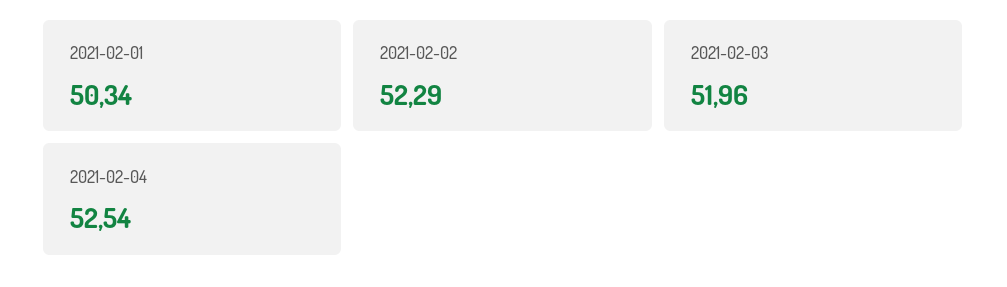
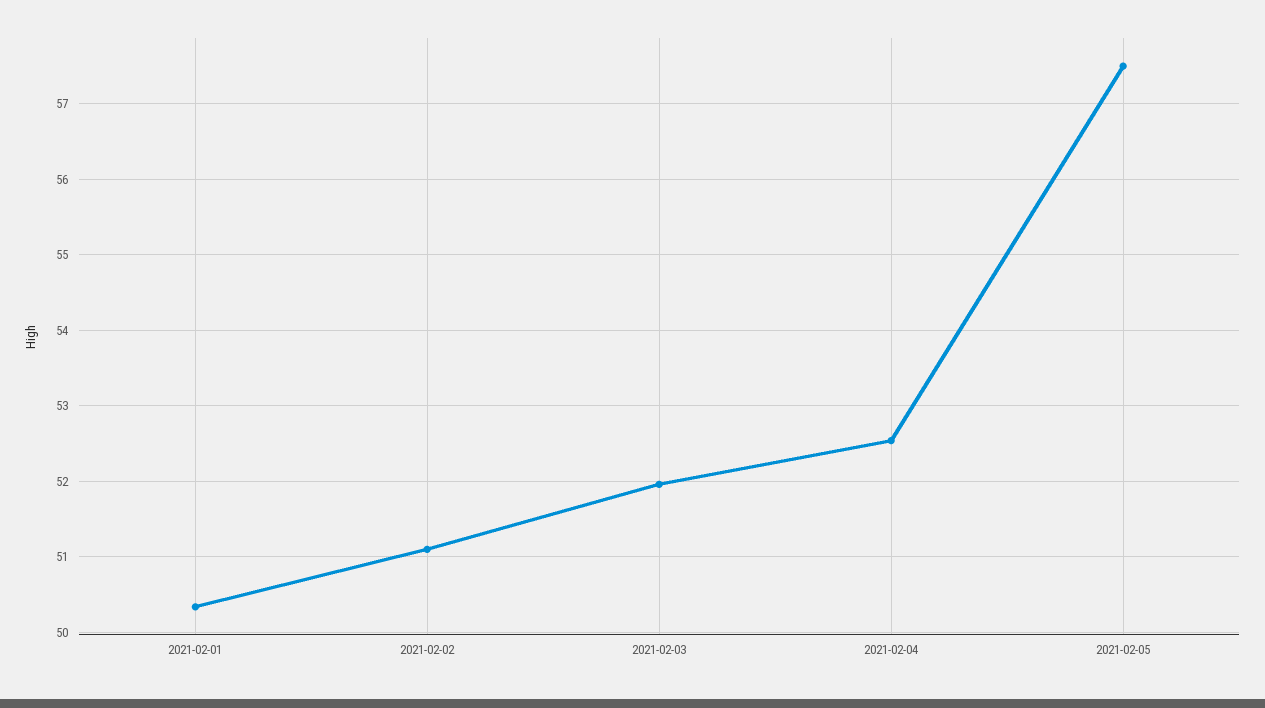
2021-02-02: 52.29 -> 51.1
2021-02-05: none -> 57.5

